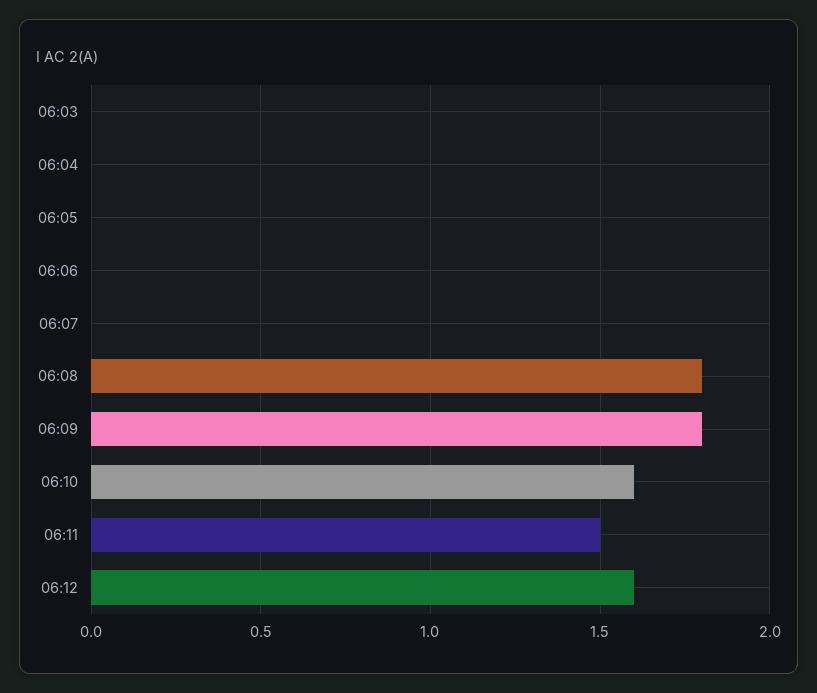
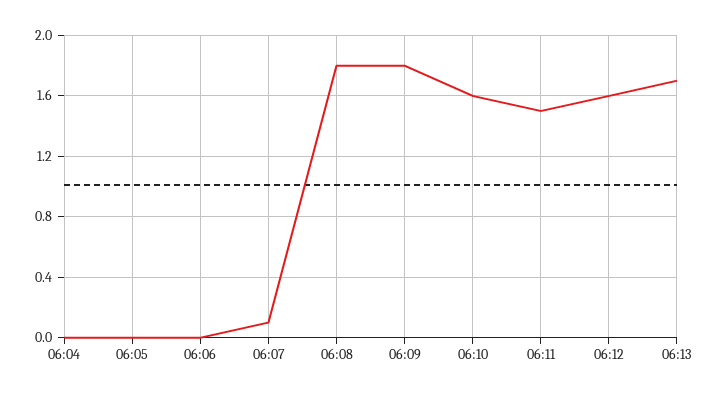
06:03: 0 -> none
06:07: 0 -> 0.1
06:13: none -> 1.7

